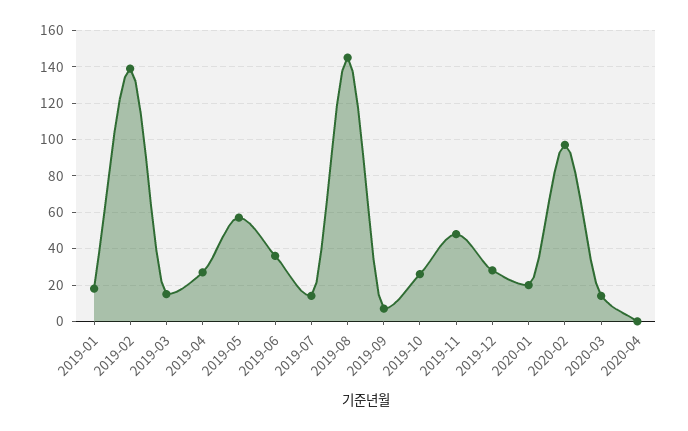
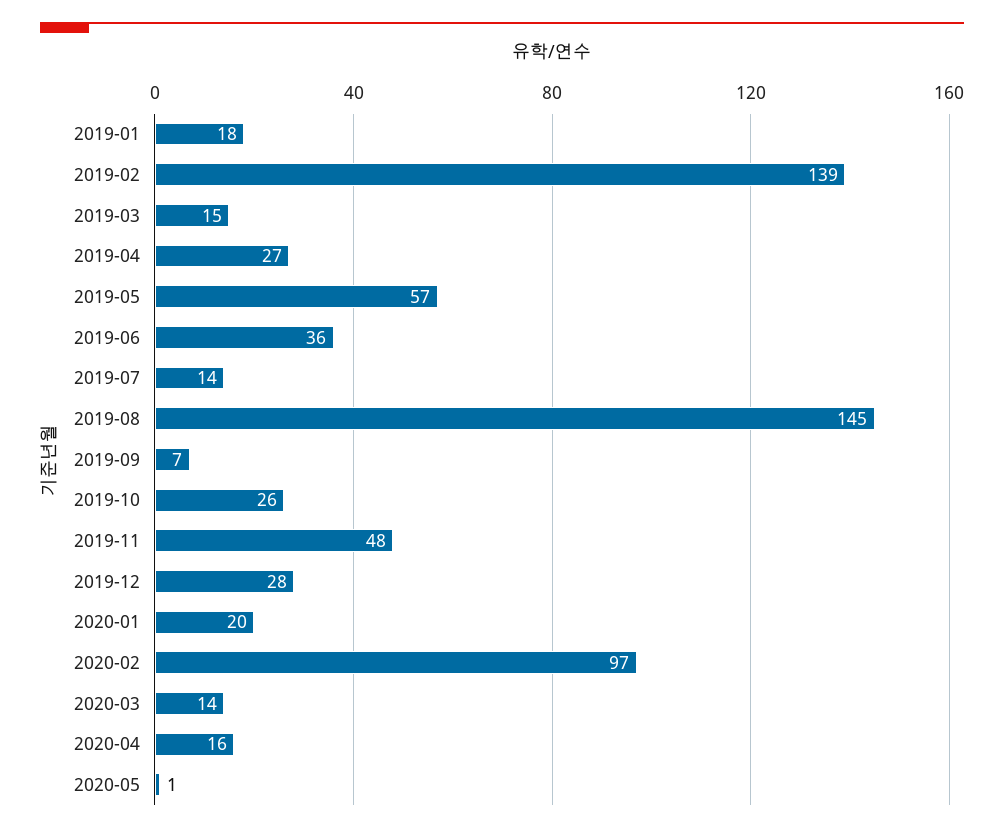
2020-04: 0 -> 16
2020-05: none -> 1

